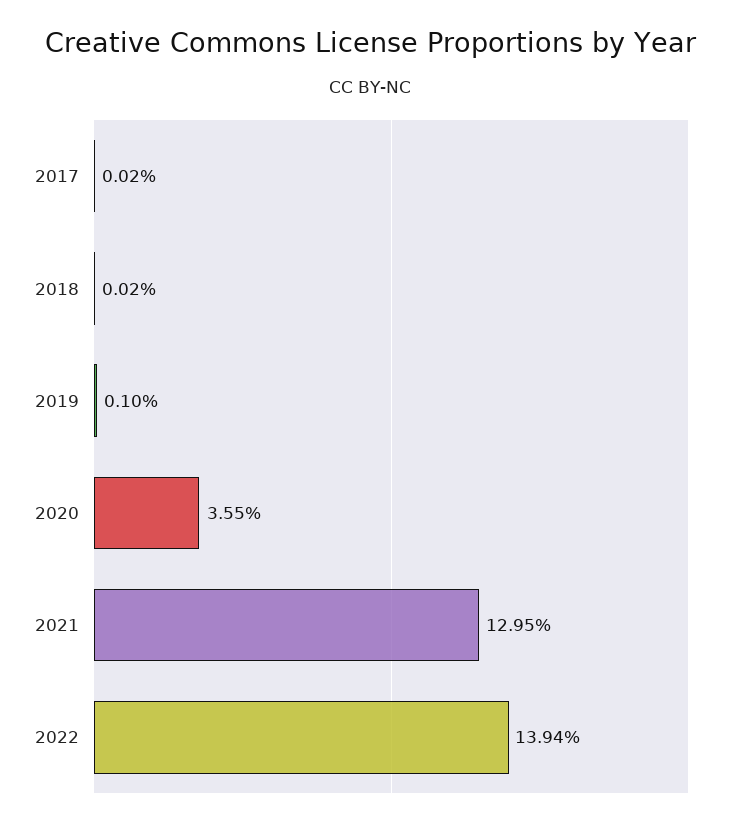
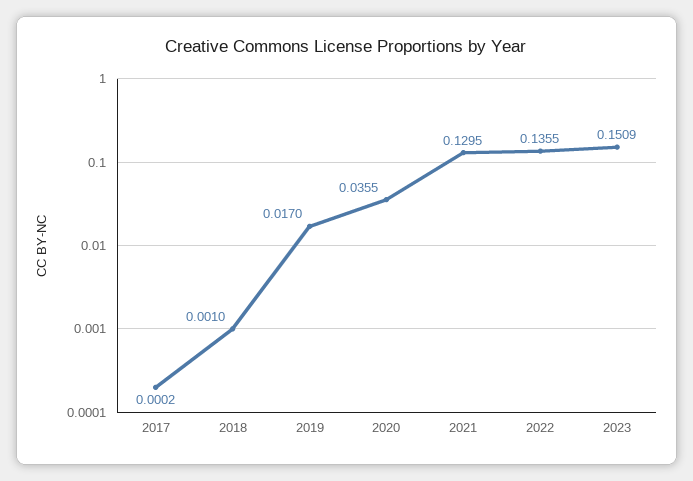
2018: 0.0002 -> 0.001
2019: 0.001 -> 0.017
2022: 0.1394 -> 0.1355
2023: none -> 0.1509

